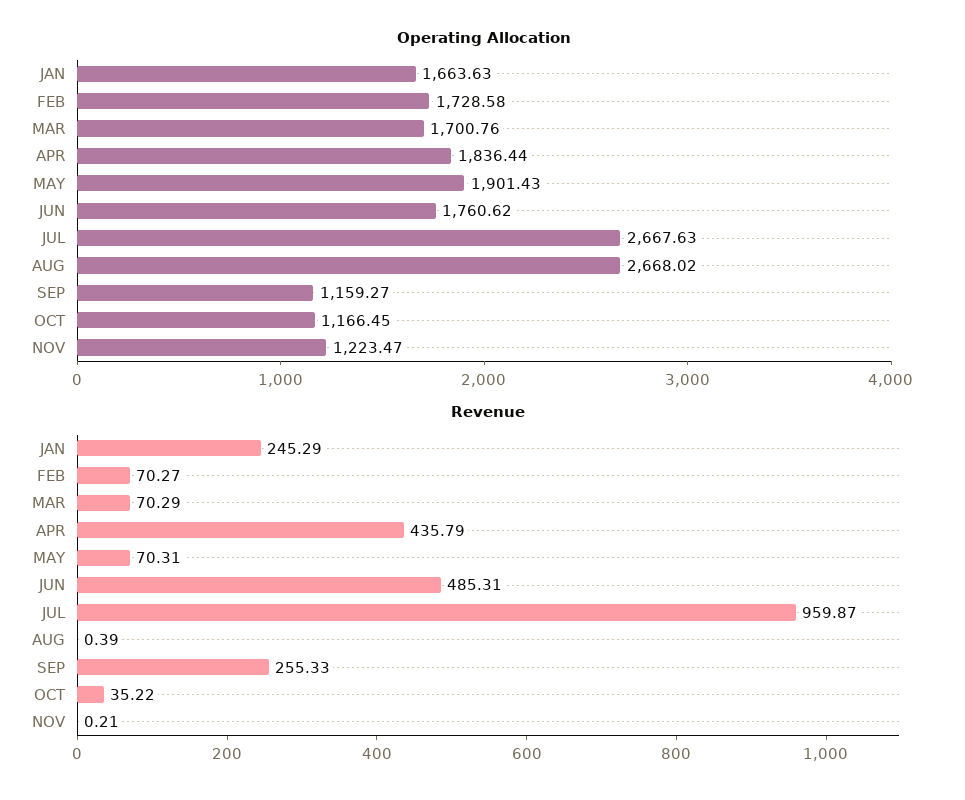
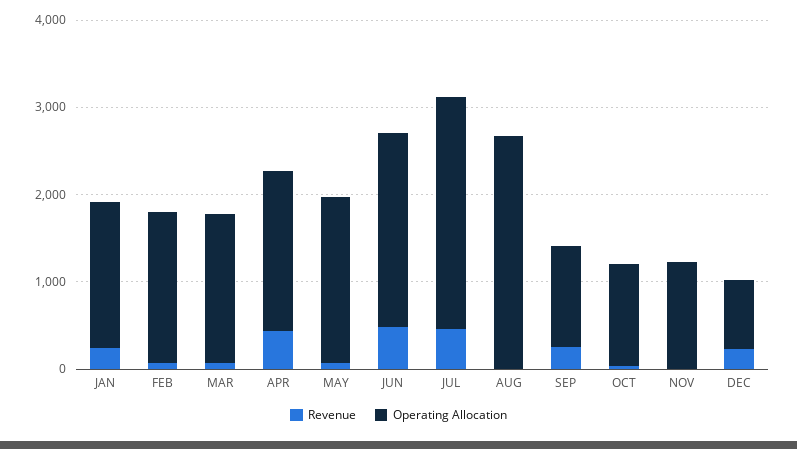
Operating Allocation, JUN: 1760.62 -> 2200
Revenue, JUL: 959.87 -> 400
Revenue, DEC: none -> 200
Operating Allocation, DEC: none -> 800

